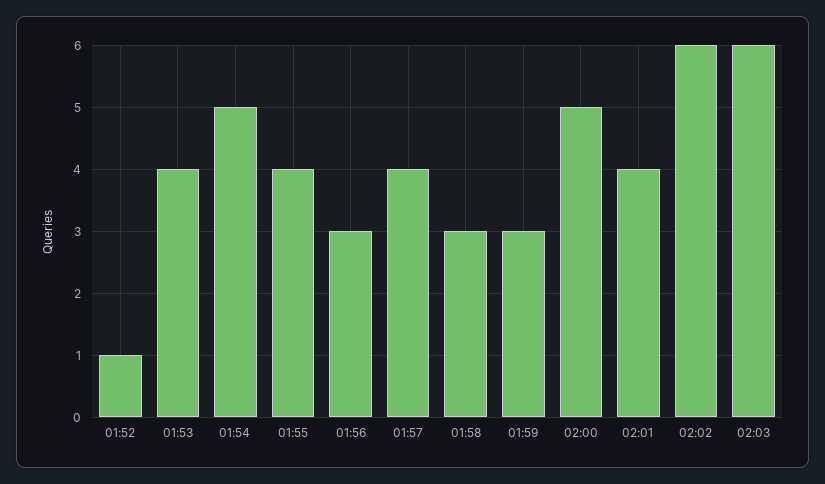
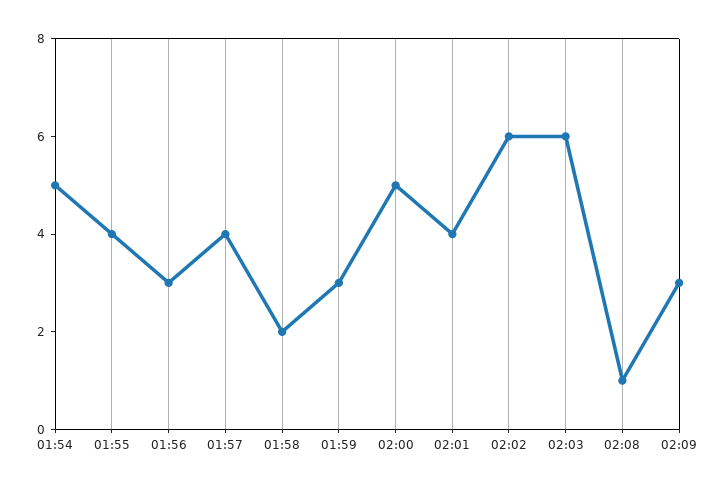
01:52: 1 -> none
01:53: 4 -> none
01:58: 3 -> 2
02:08: none -> 1
02:09: none -> 3

